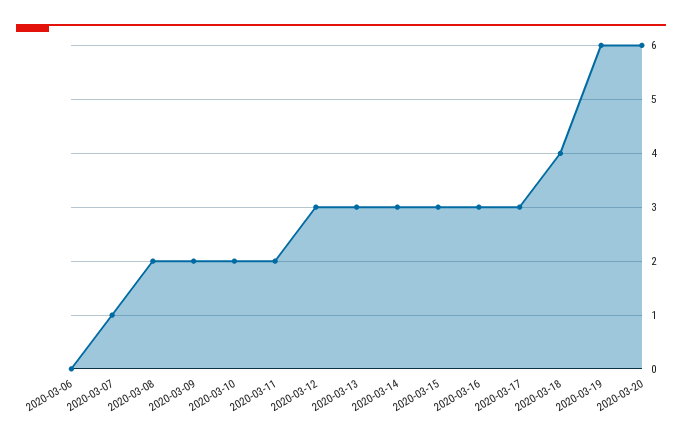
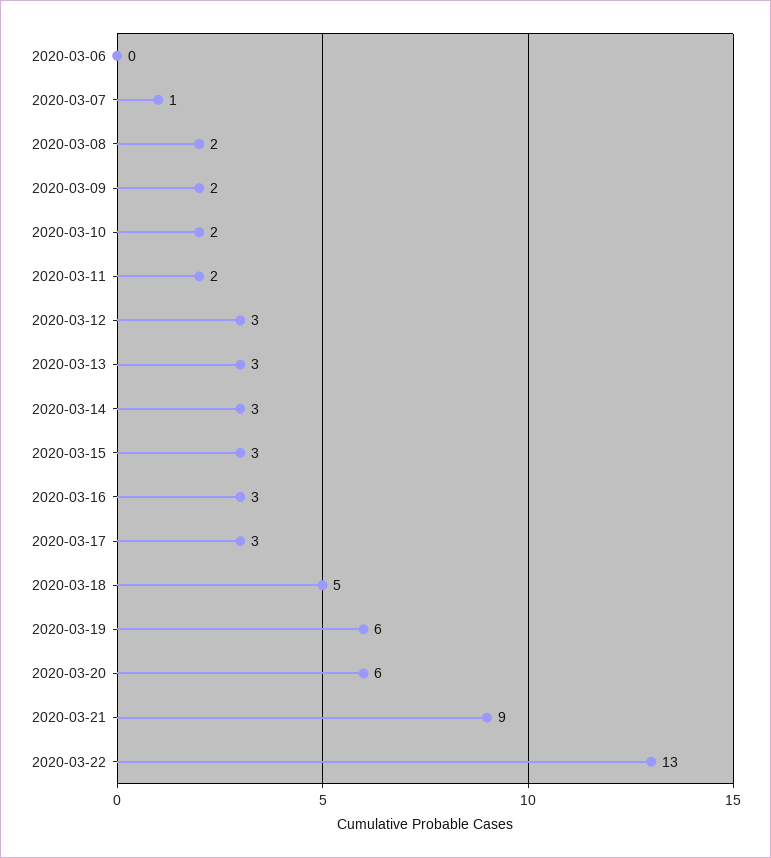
2020-03-18: 4 -> 5
2020-03-21: none -> 9
2020-03-22: none -> 13

